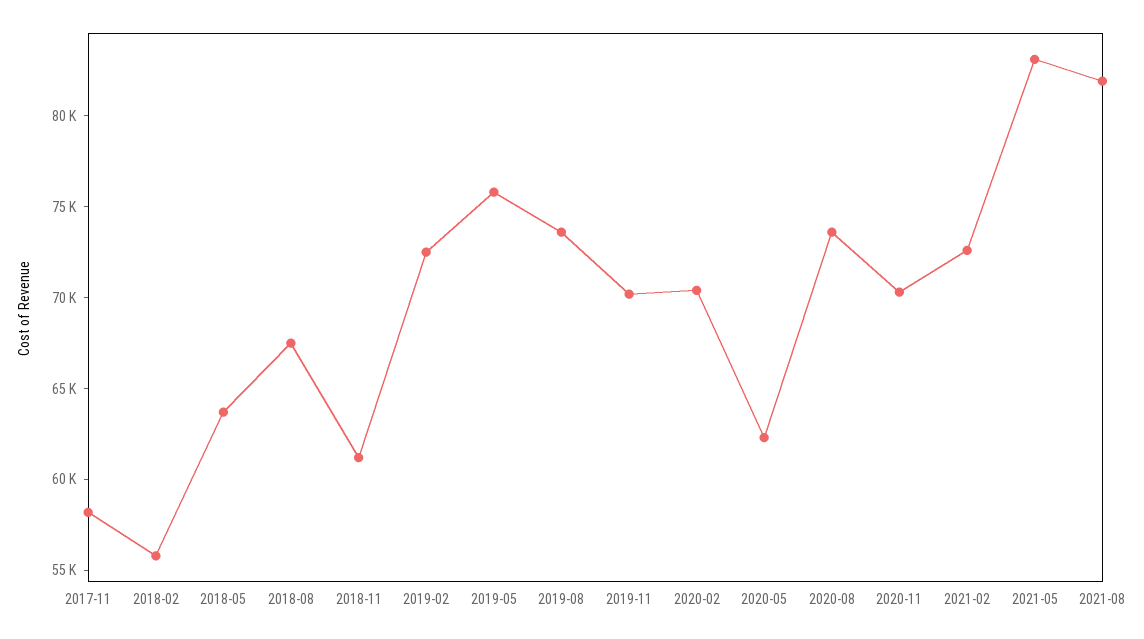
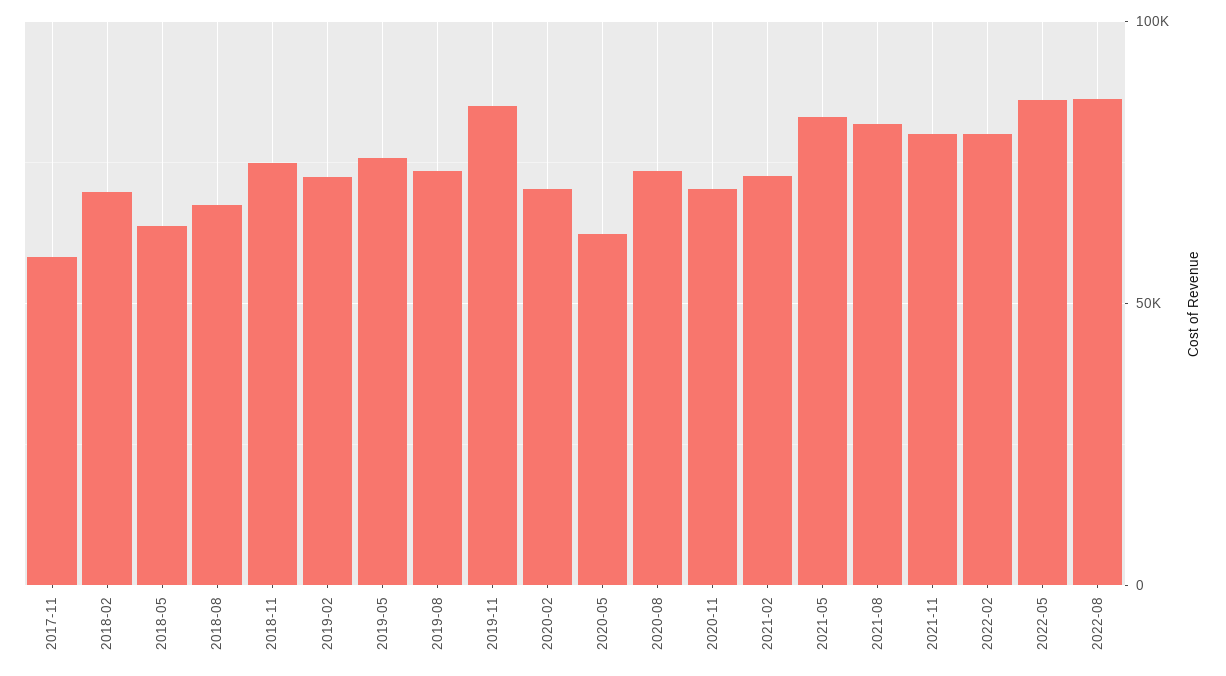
2018-02: 56000 -> 70000
2018-11: 61000 -> 75000
2019-11: 70000 -> 85000
2021-11: none -> 80000
2022-02: none -> 80000
2022-05: none -> 85000
2022-08: none -> 85000

